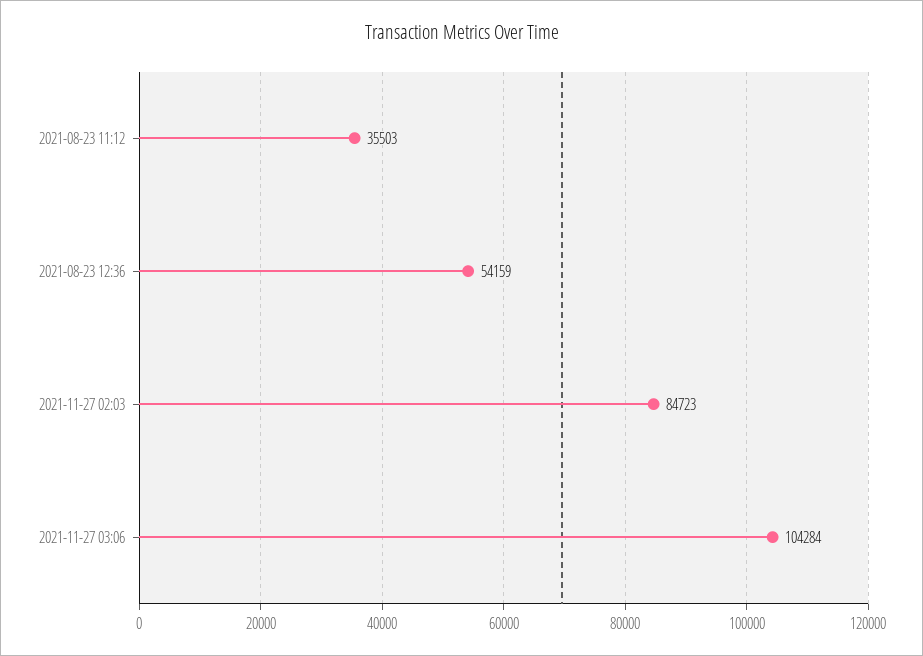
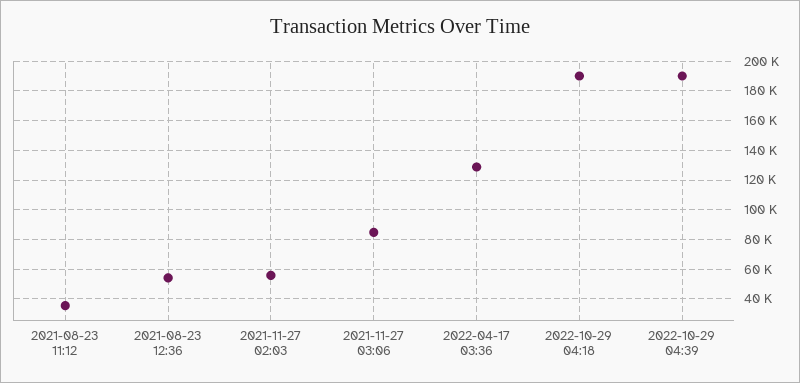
2021-11-27 02:03: 84723 -> 55000
2021-11-27 03:06: 104284 -> 85000
2022-04-17 03:36: none -> 130000
2022-10-29 04:18: none -> 190000
2022-10-29 04:39: none -> 190000

